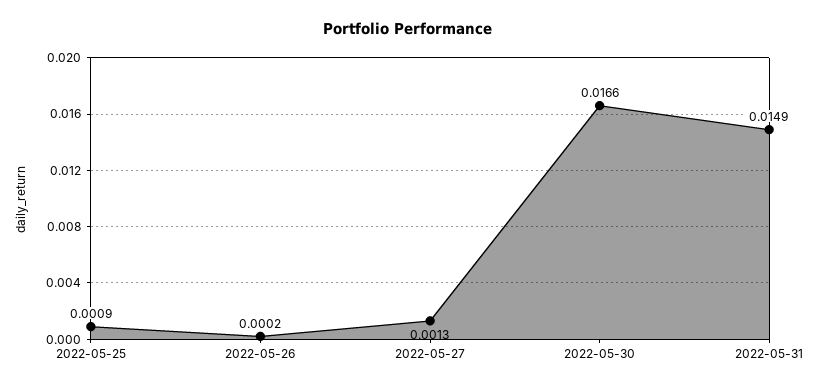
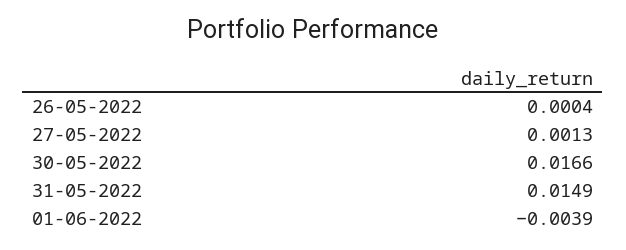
2022-05-25: 0.0009 -> none
2022-05-26: 0.0002 -> 0.0004
01-06-2022: none -> -0.0039

